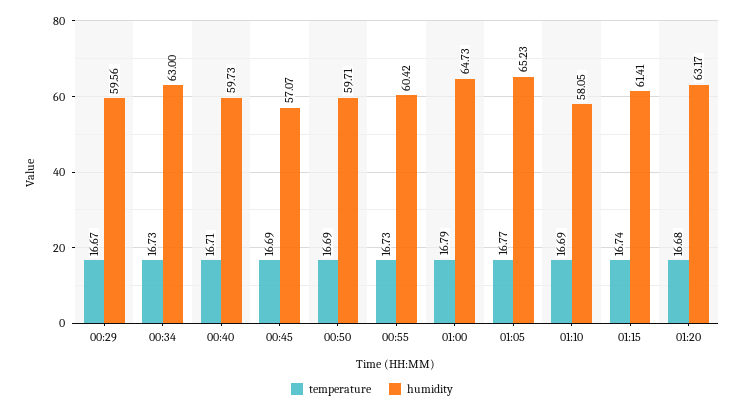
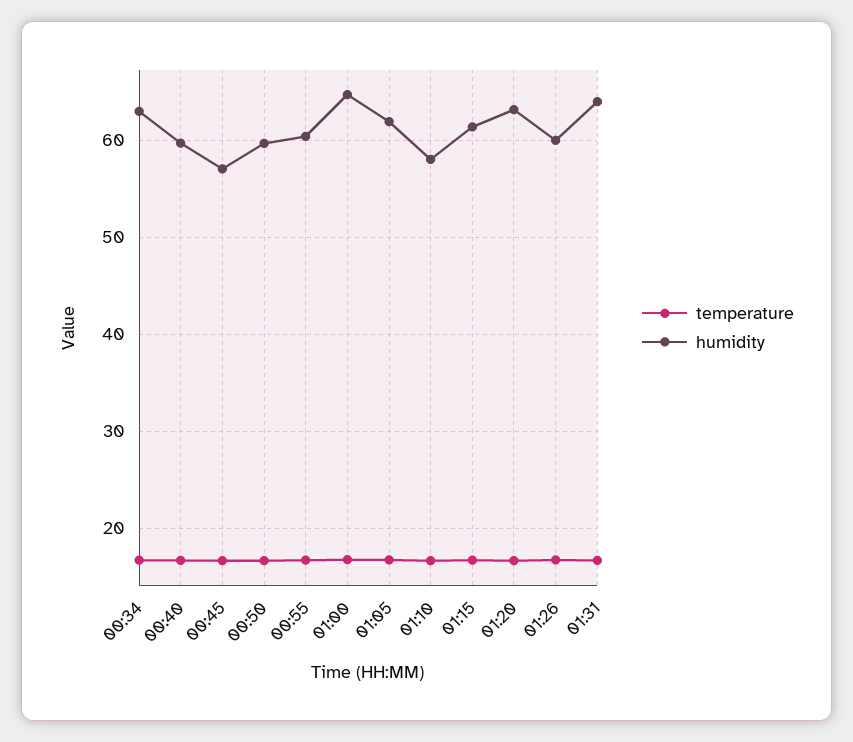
temperature, 00:29: 16.67 -> none
humidity, 00:29: 59.56 -> none
humidity, 01:05: 65.23 -> 62
temperature, 01:26: none -> 17
humidity, 01:26: none -> 60
temperature, 01:31: none -> 17
humidity, 01:31: none -> 64

